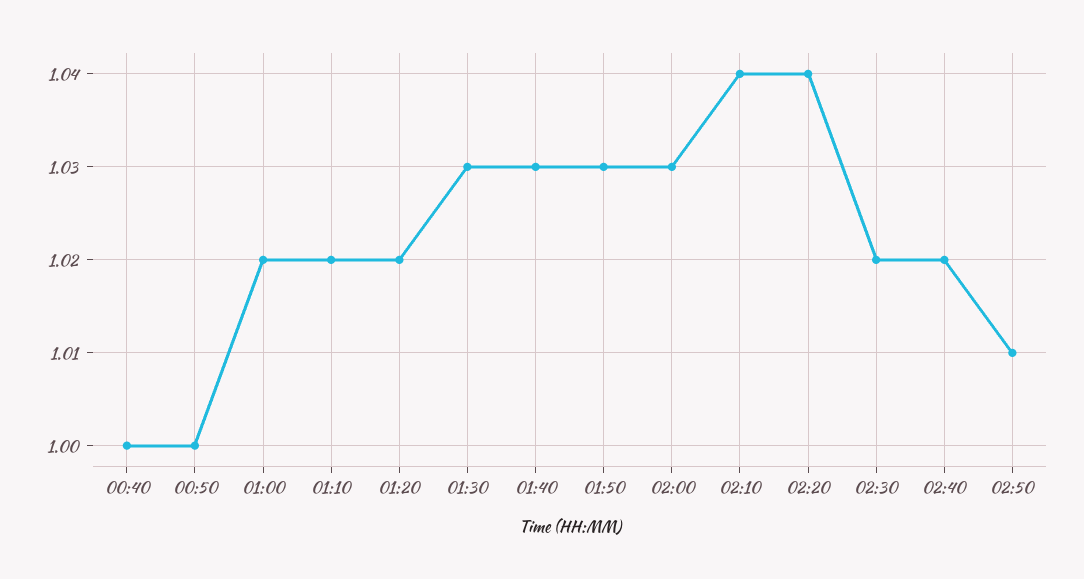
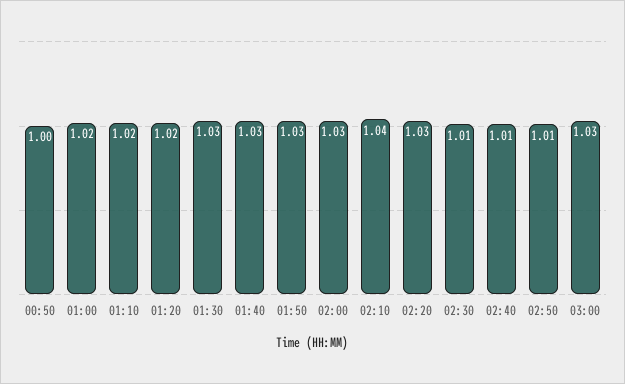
00:40: 1 -> none
02:20: 1.04 -> 1.03
02:30: 1.02 -> 1.01
02:40: 1.02 -> 1.01
03:00: none -> 1.03

